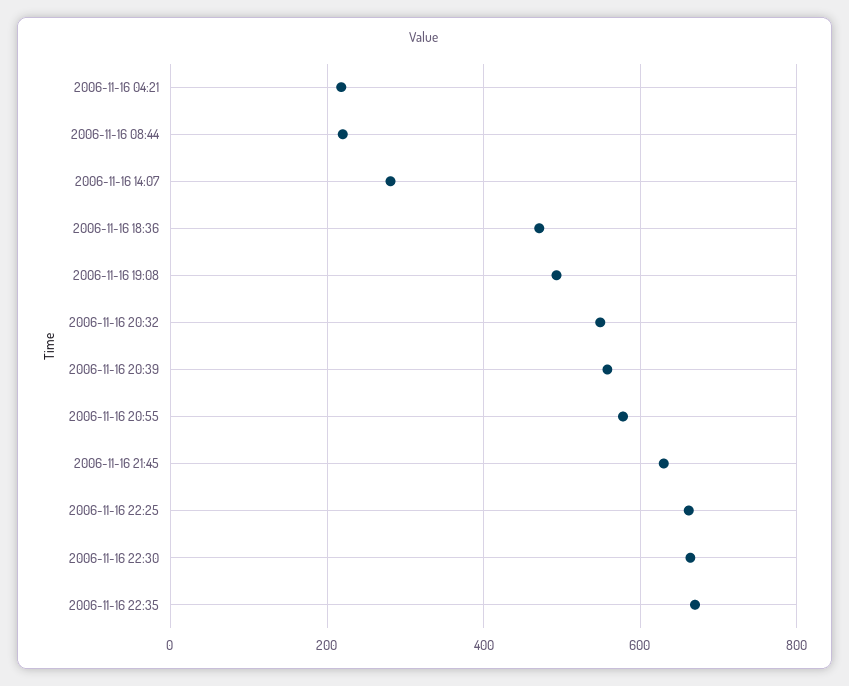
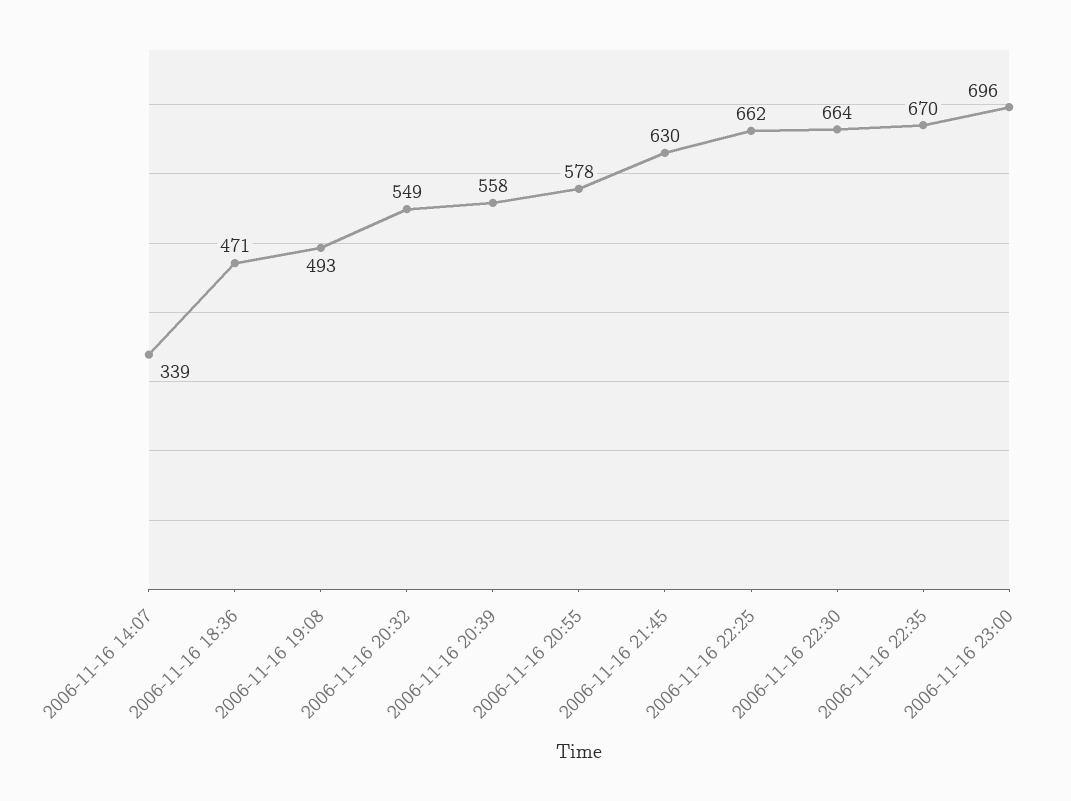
2006-11-16 04:21: 220 -> none
2006-11-16 08:44: 220 -> none
2006-11-16 14:07: 280 -> 339
2006-11-16 23:00: none -> 696

